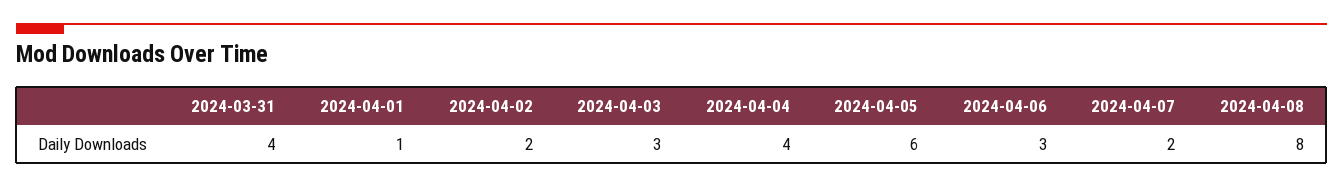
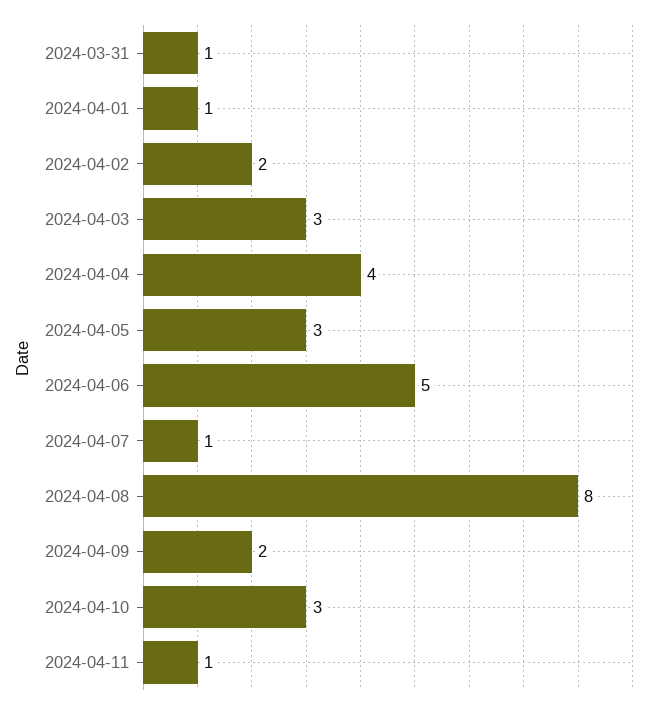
2024-03-31: 4 -> 1
2024-04-05: 6 -> 3
2024-04-06: 3 -> 5
2024-04-07: 2 -> 1
2024-04-09: none -> 2
2024-04-10: none -> 3
2024-04-11: none -> 1

